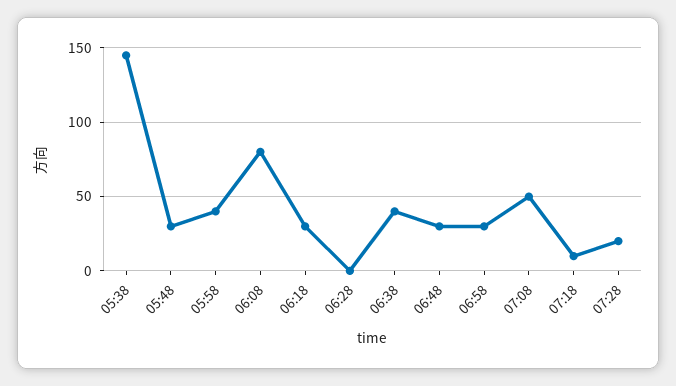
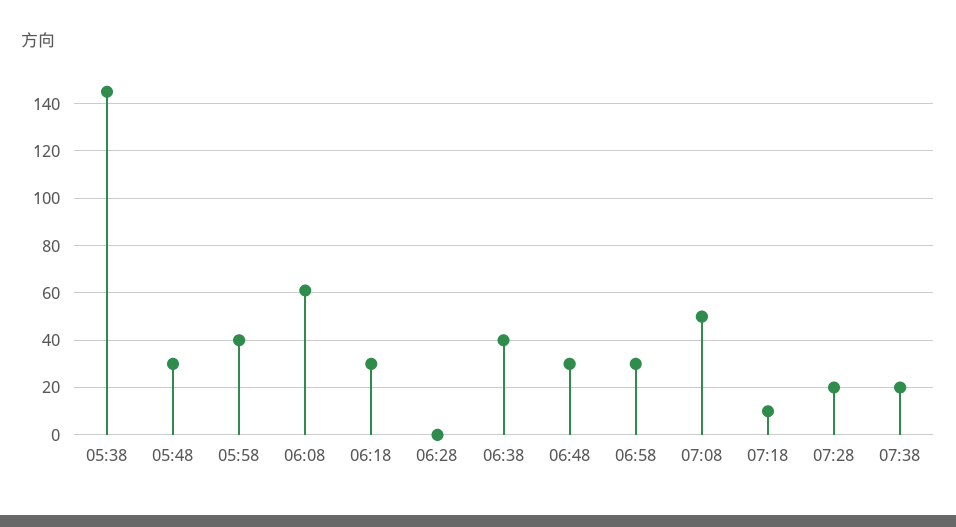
06:08: 80 -> 60
07:38: none -> 20

